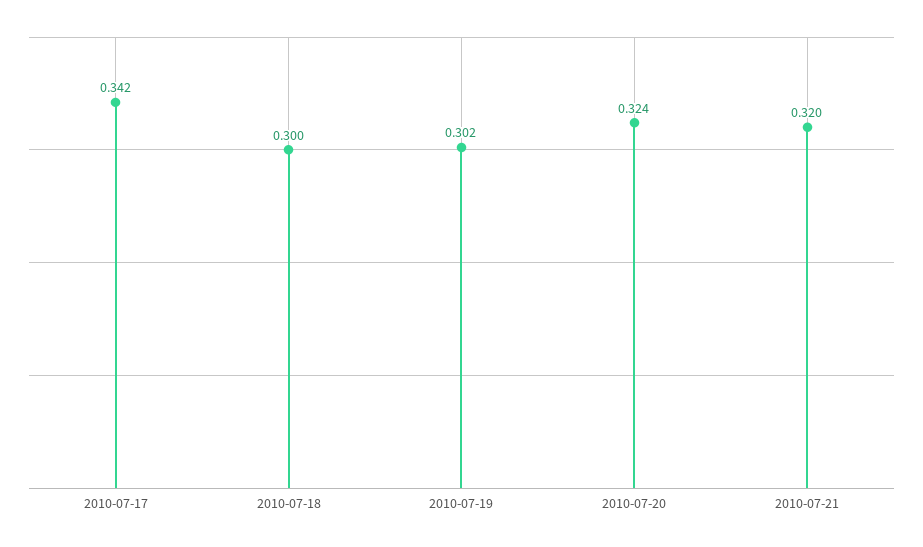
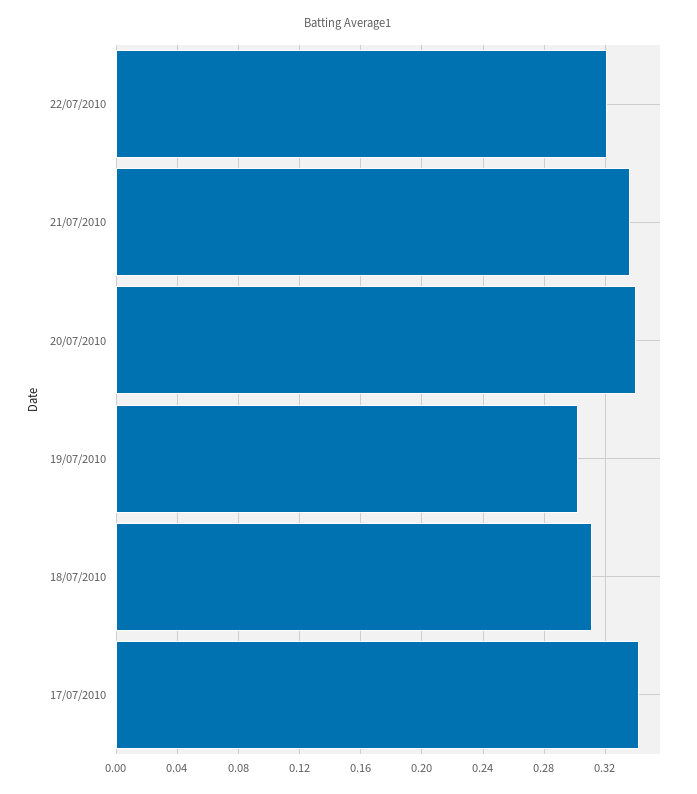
2010-07-18: 0.3 -> 0.31
2010-07-20: 0.324 -> 0.34
2010-07-21: 0.32 -> 0.335
22/07/2010: none -> 0.32

